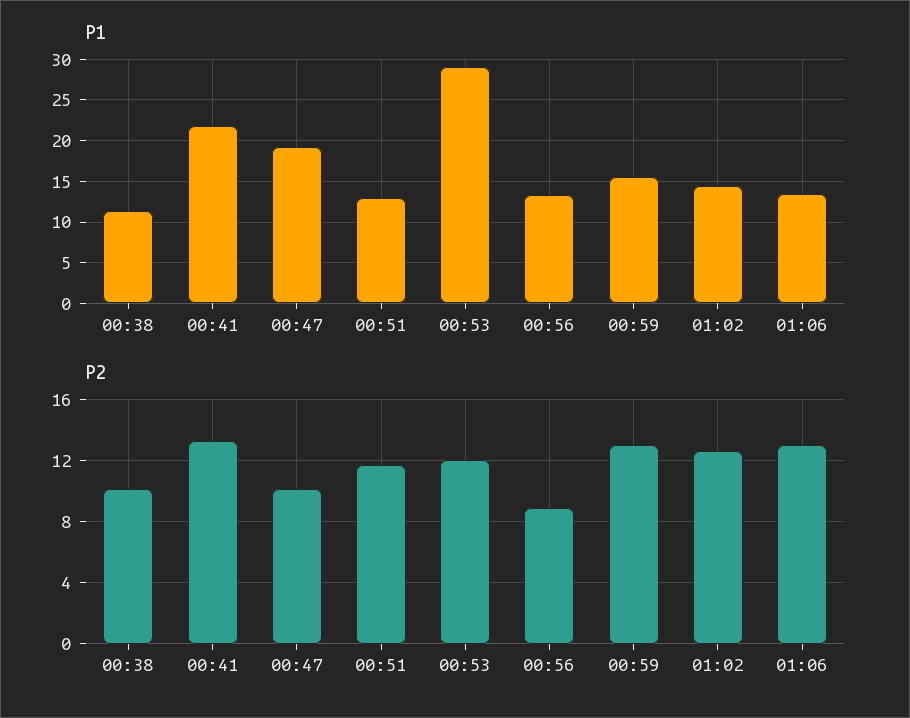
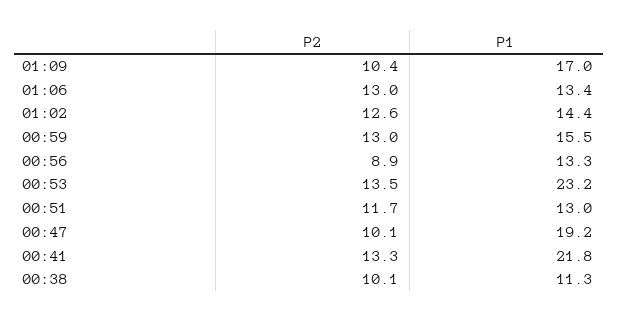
P1, 00:53: 29 -> 23.2
P2, 00:53: 12 -> 13.5
P2, 01:09: none -> 10.4
P1, 01:09: none -> 17

